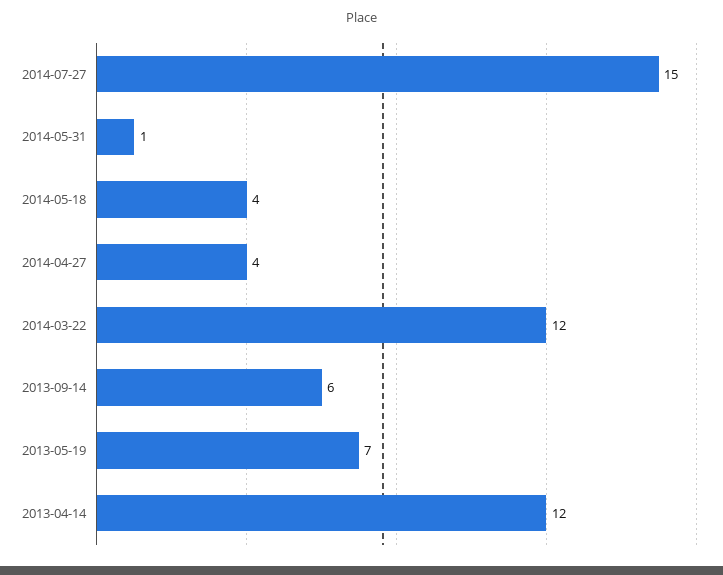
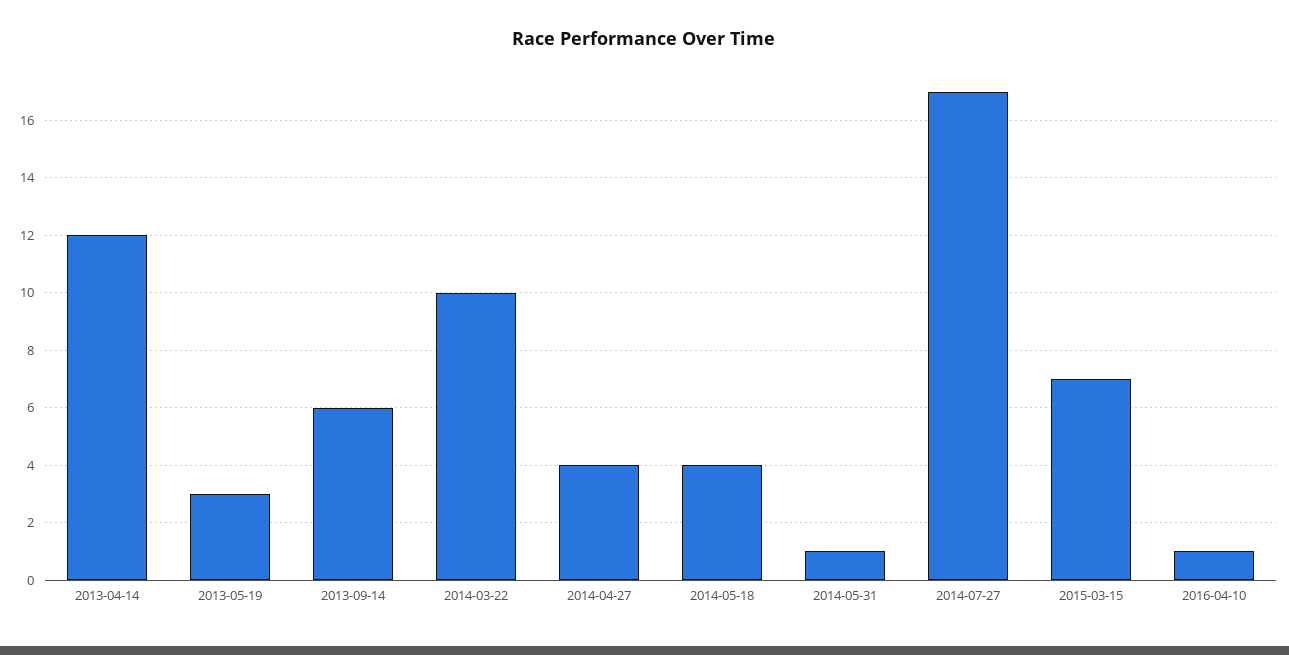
2014-07-27: 15 -> 17
2014-03-22: 12 -> 10
2013-05-19: 7 -> 3
2015-03-15: none -> 7
2016-04-10: none -> 1

